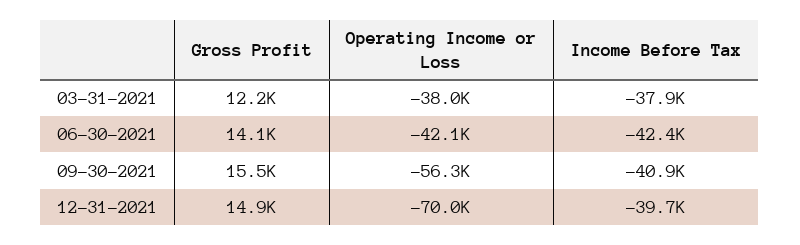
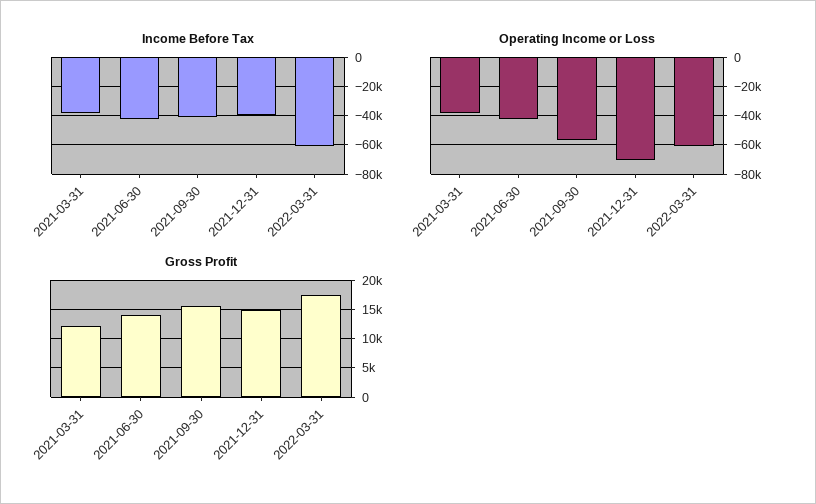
Income Before Tax, 2022-03-31: none -> -60000
Operating Income or Loss, 2022-03-31: none -> -60000
Gross Profit, 2022-03-31: none -> 17500

